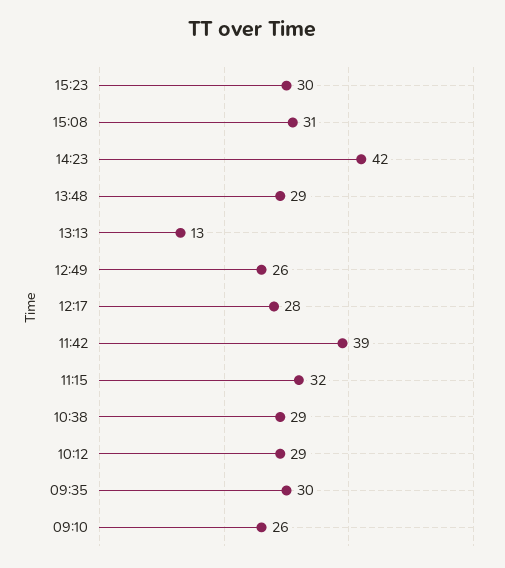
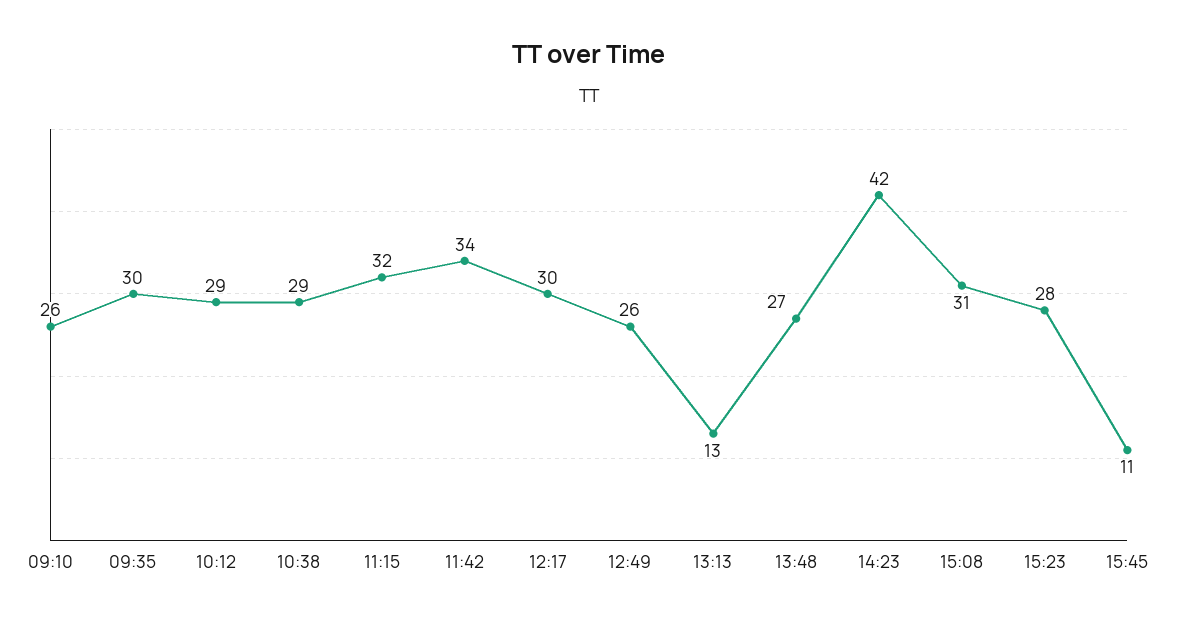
15:23: 30 -> 28
13:48: 29 -> 27
12:17: 28 -> 30
11:42: 39 -> 34
15:45: none -> 11

